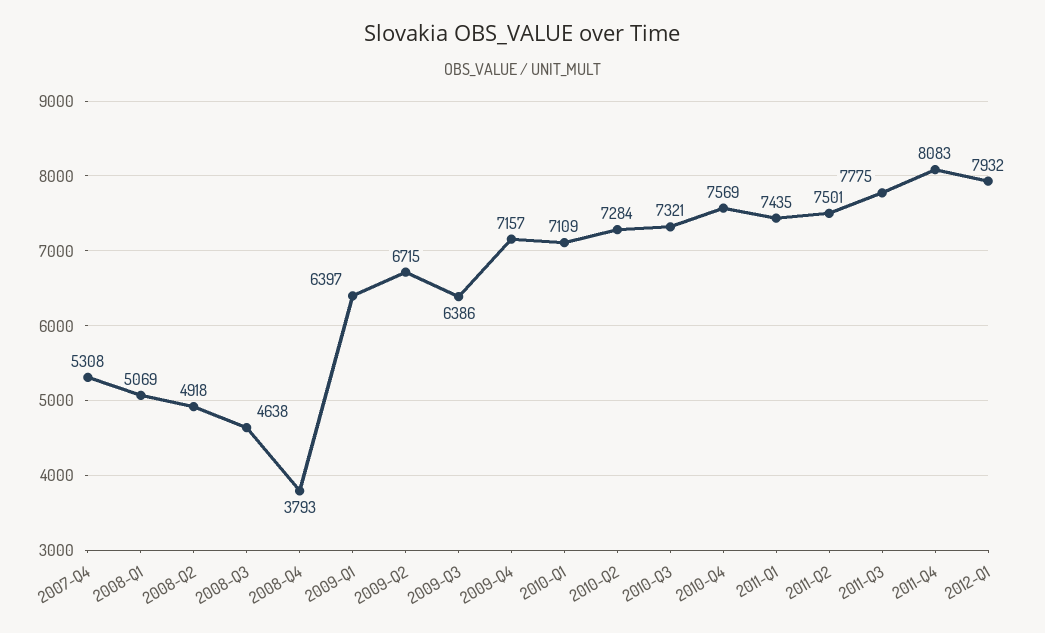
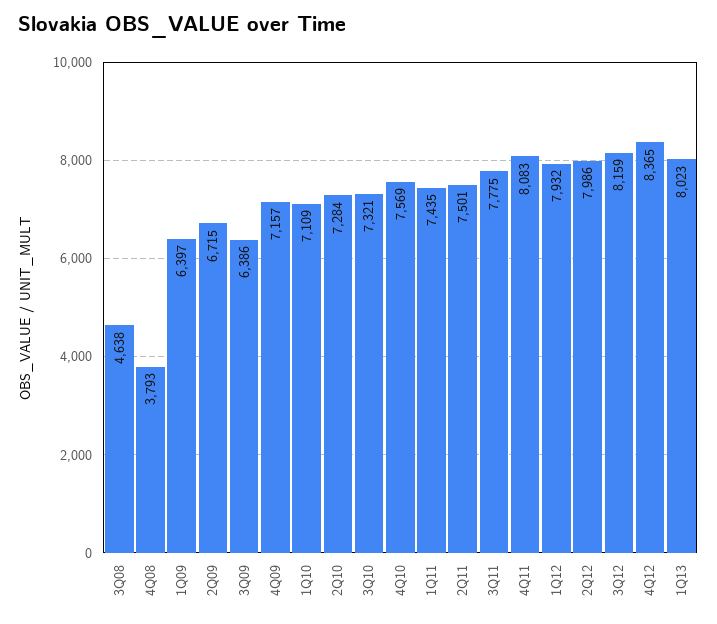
2007-Q4: 5308 -> none
2008-Q1: 5069 -> none
2008-Q2: 4918 -> none
2Q12: none -> 7986
3Q12: none -> 8159
4Q12: none -> 8365
1Q13: none -> 8023

